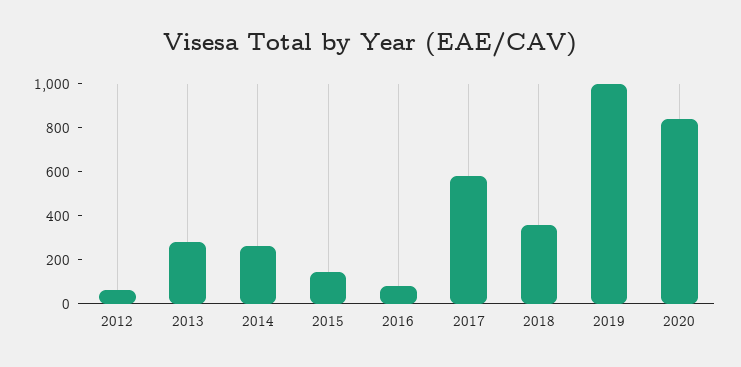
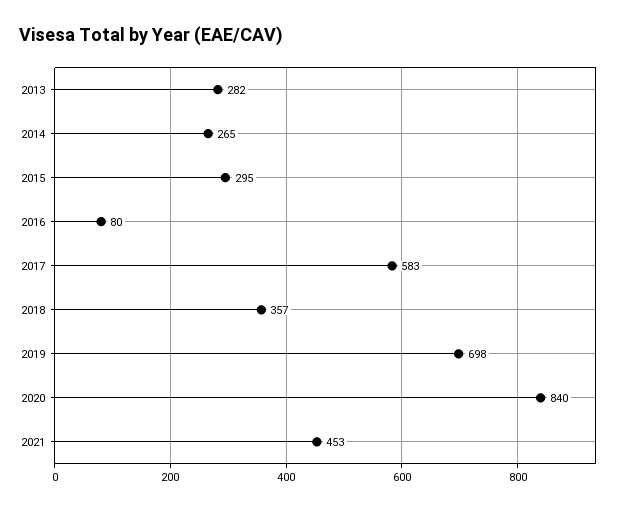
2012: 50 -> none
2015: 150 -> 295
2019: 1000 -> 698
2021: none -> 453

